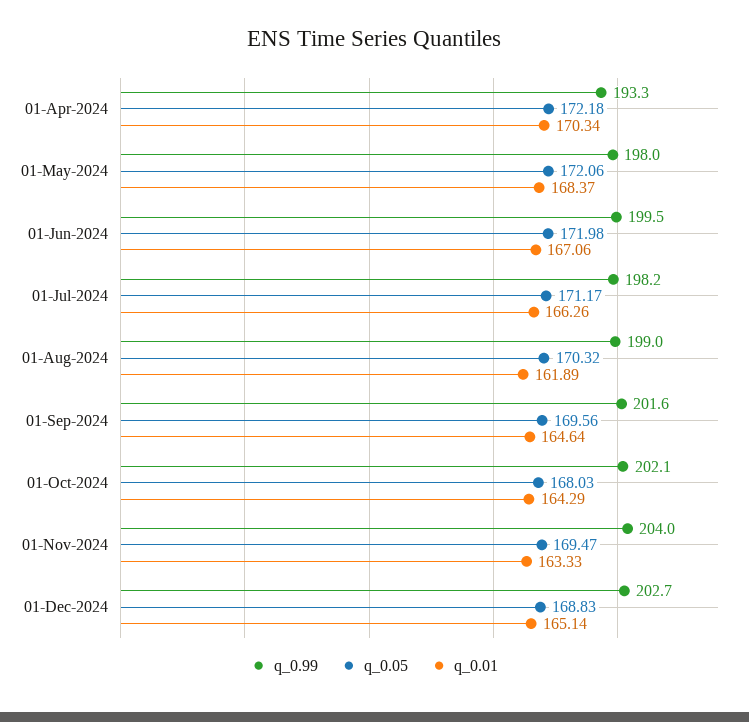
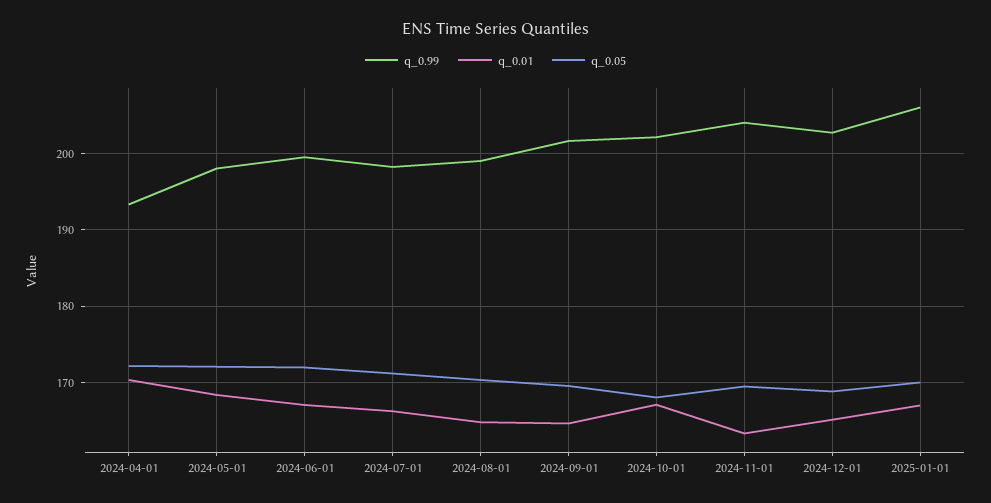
q_0.01, 01-Aug-2024: 161.89 -> 165
q_0.01, 01-Oct-2024: 164.29 -> 167
q_0.99, 2025-01-01: none -> 206
q_0.01, 2025-01-01: none -> 167
q_0.05, 2025-01-01: none -> 170

